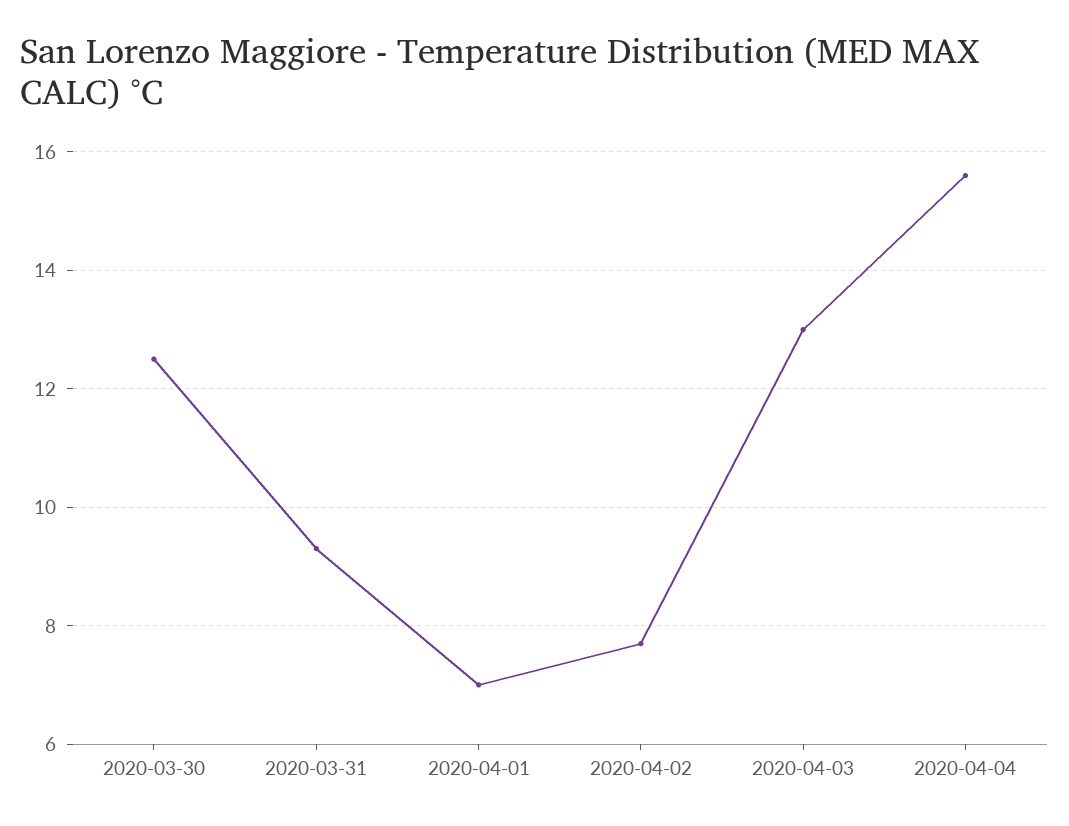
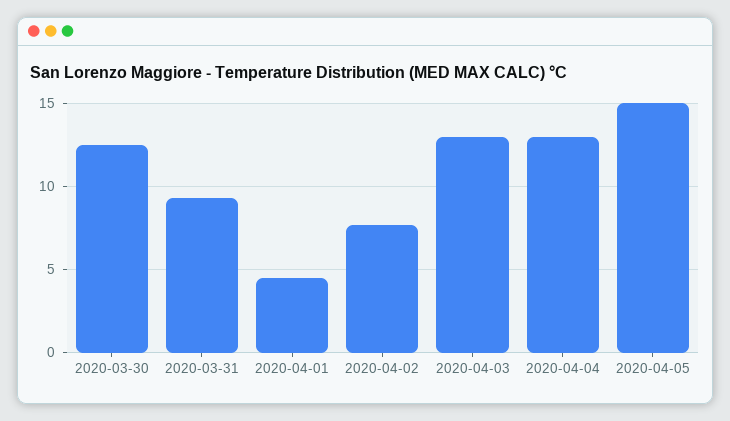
2020-04-01: 7 -> 4.5
2020-04-04: 15.5 -> 13
2020-04-05: none -> 15

